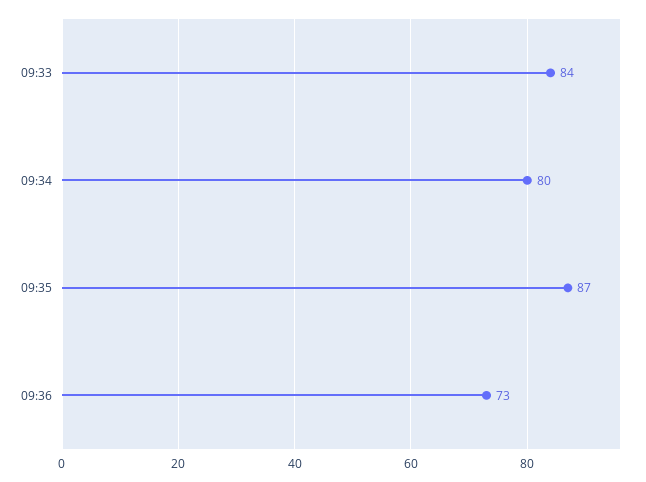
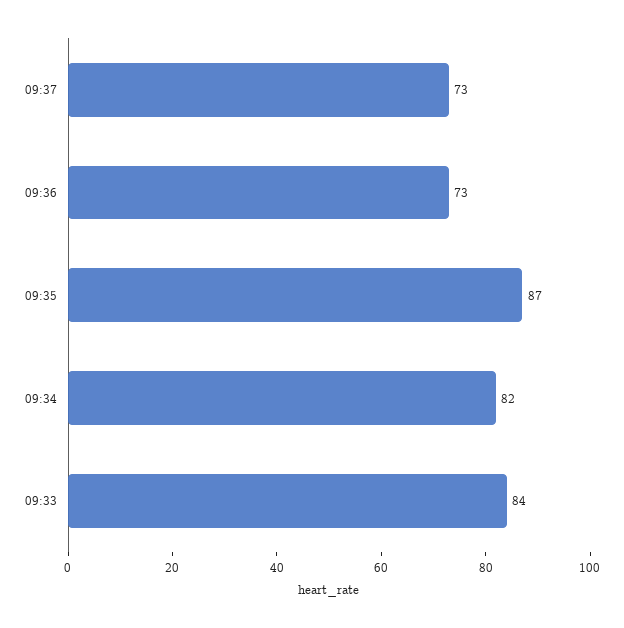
09:34: 80 -> 82
09:37: none -> 73

